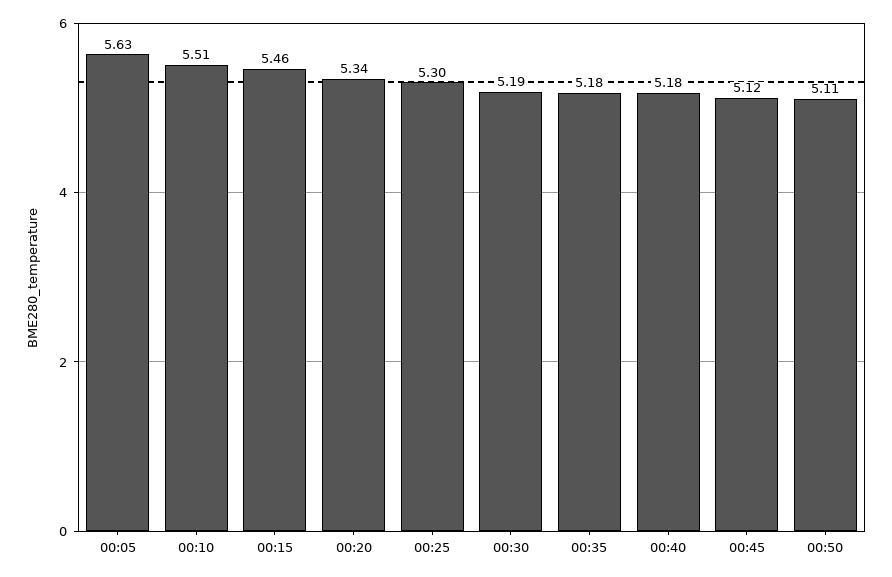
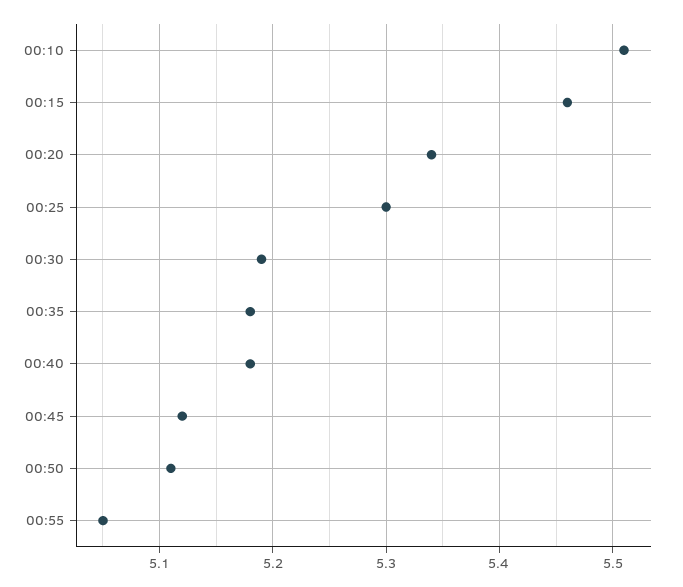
00:05: 5.63 -> none
00:55: none -> 5.05

